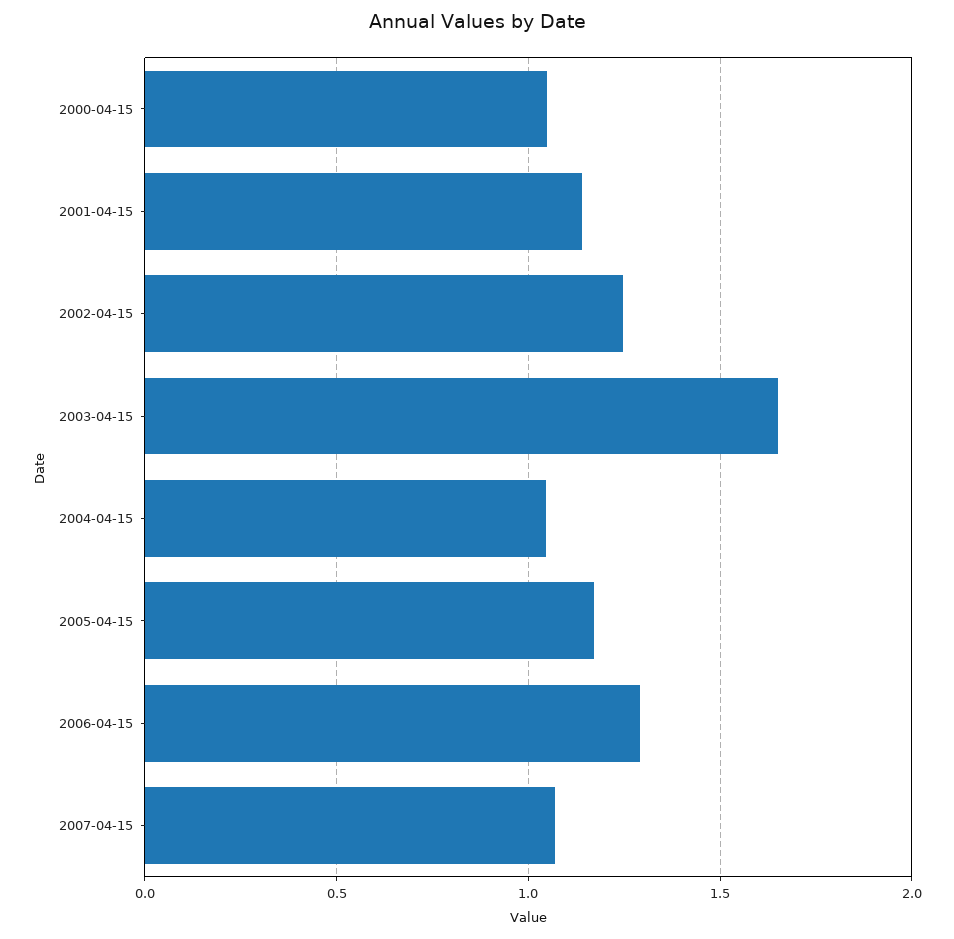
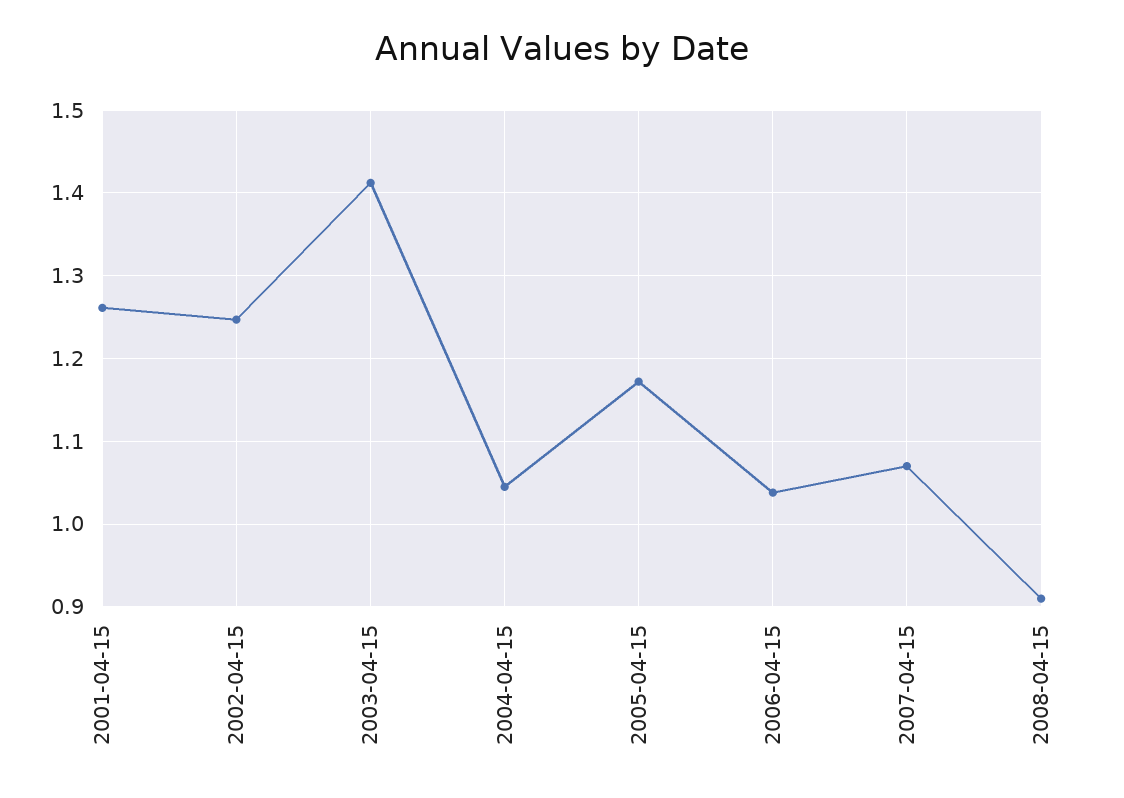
2000-04-15: 1.05 -> none
2001-04-15: 1.15 -> 1.26
2003-04-15: 1.65 -> 1.41
2006-04-15: 1.3 -> 1.04
2008-04-15: none -> 0.91

